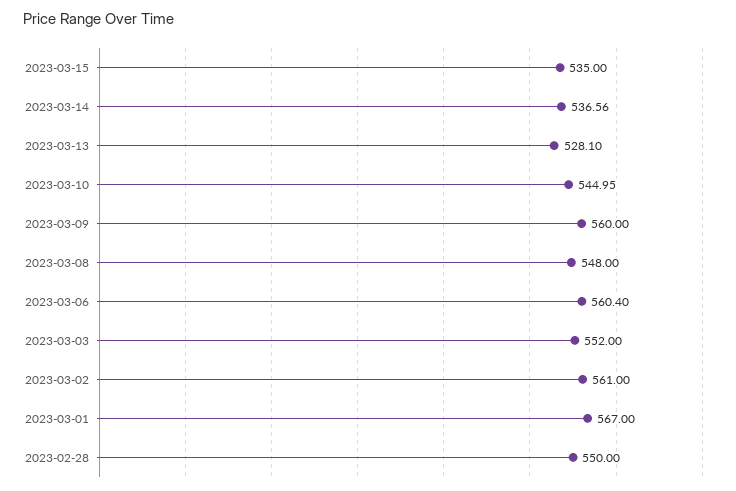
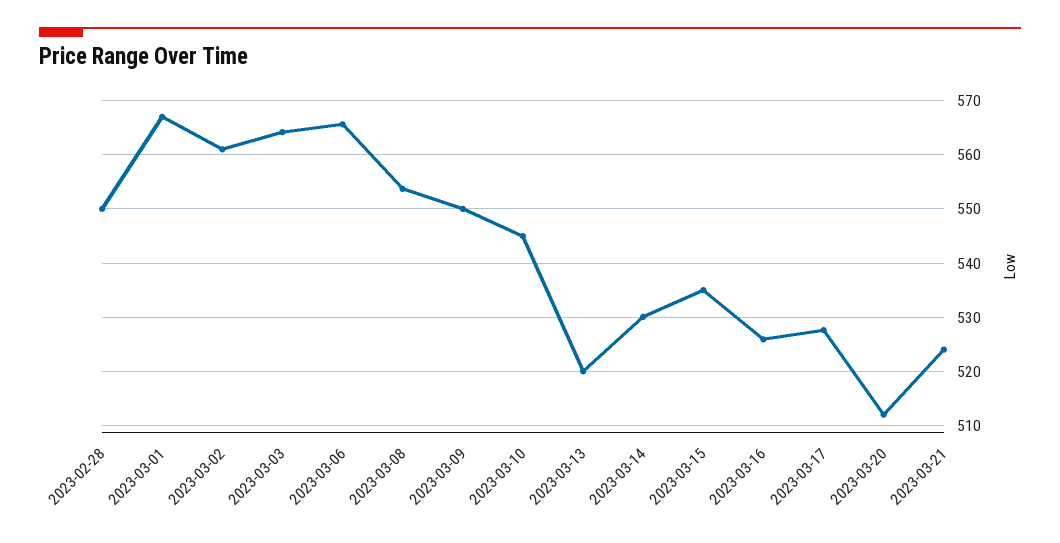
2023-03-14: 536.56 -> 530
2023-03-13: 528.1 -> 520
2023-03-09: 560 -> 550
2023-03-08: 548 -> 554
2023-03-06: 560.4 -> 566
2023-03-03: 552 -> 564
2023-03-16: none -> 526
2023-03-17: none -> 528
2023-03-20: none -> 512
2023-03-21: none -> 524

